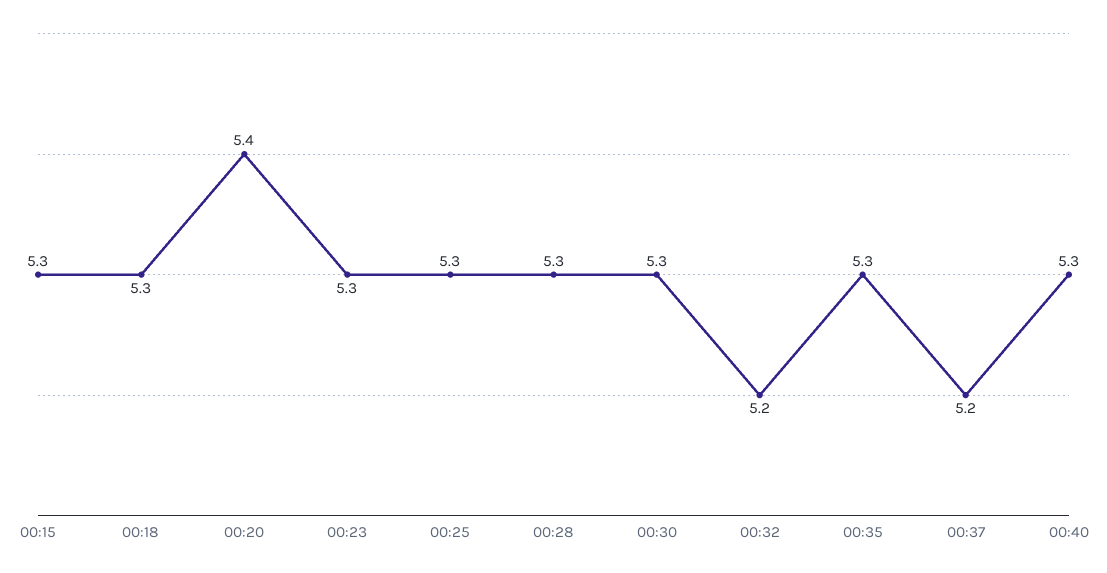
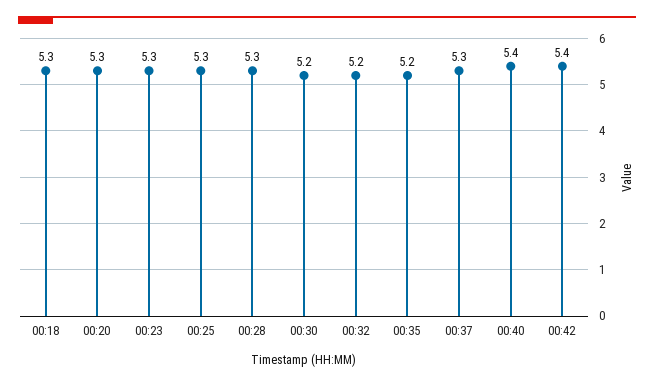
00:15: 5.3 -> none
00:20: 5.4 -> 5.3
00:30: 5.3 -> 5.2
00:35: 5.3 -> 5.2
00:37: 5.2 -> 5.3
00:40: 5.3 -> 5.4
00:42: none -> 5.4

